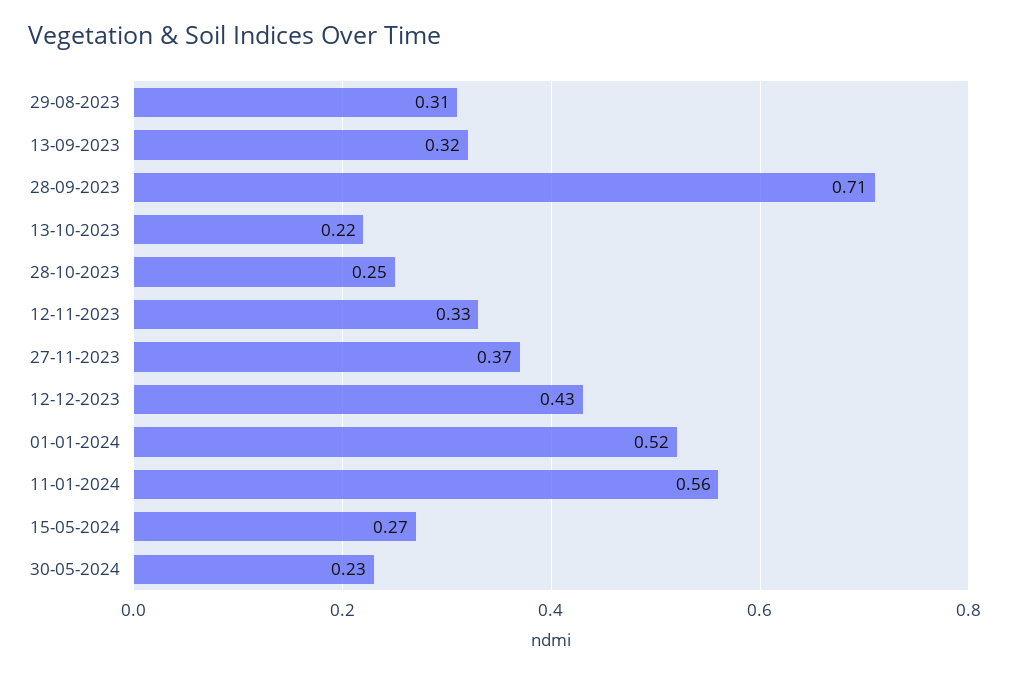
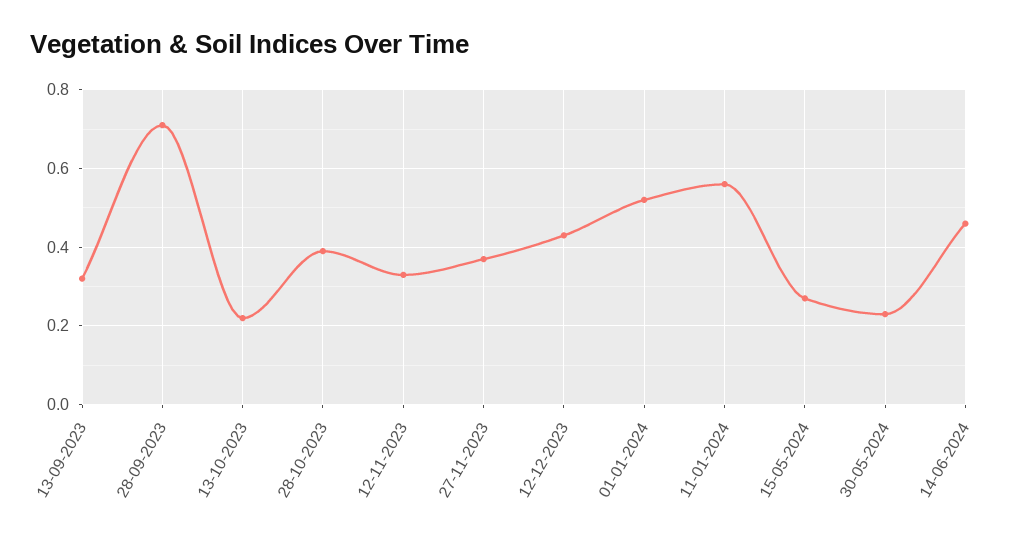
29-08-2023: 0.31 -> none
28-10-2023: 0.25 -> 0.4
14-06-2024: none -> 0.45

